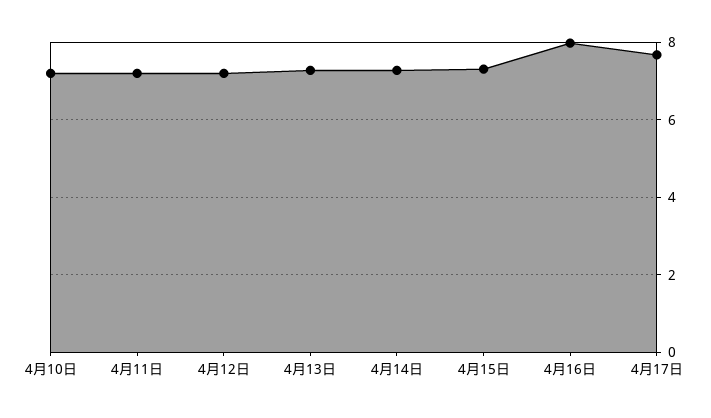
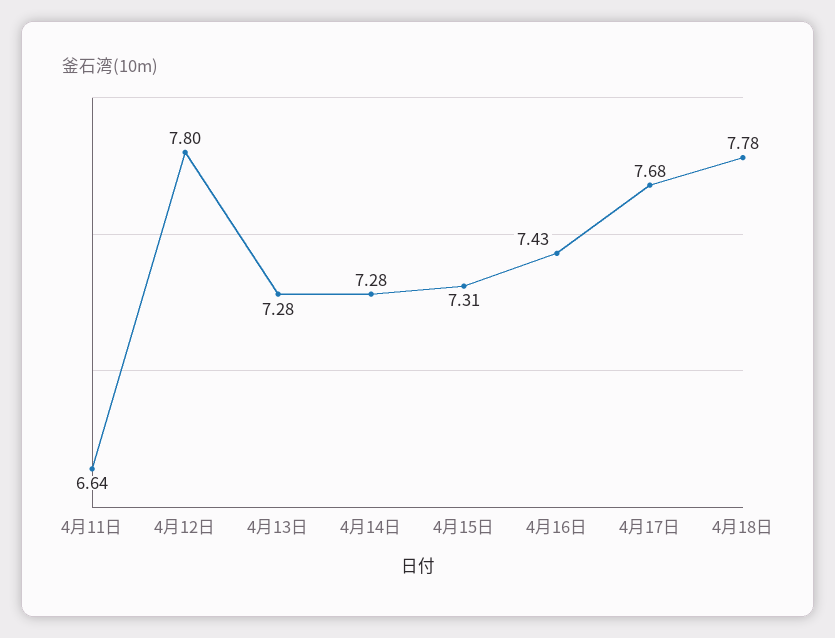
4月10日: 7.2 -> none
4月11日: 7.2 -> 6.64
4月12日: 7.2 -> 7.8
4月16日: 8 -> 7.43
4月18日: none -> 7.78

